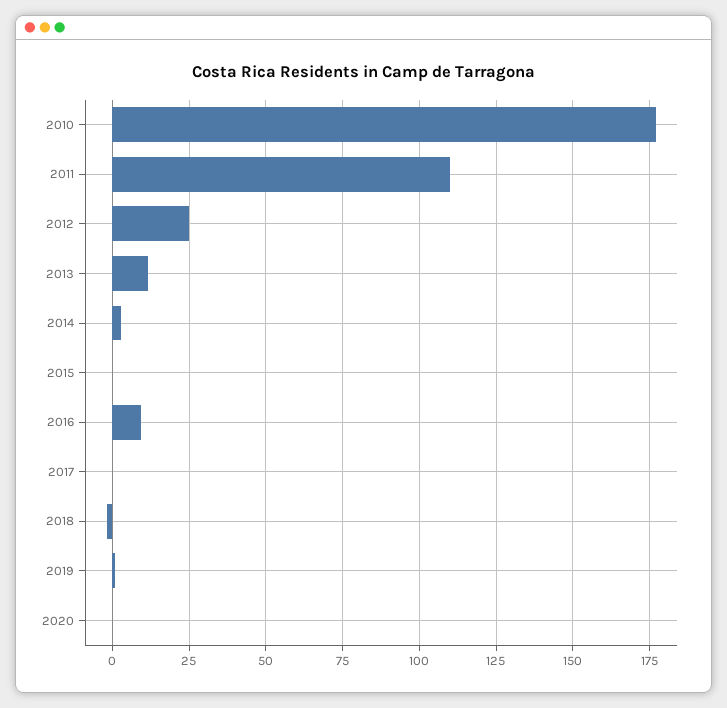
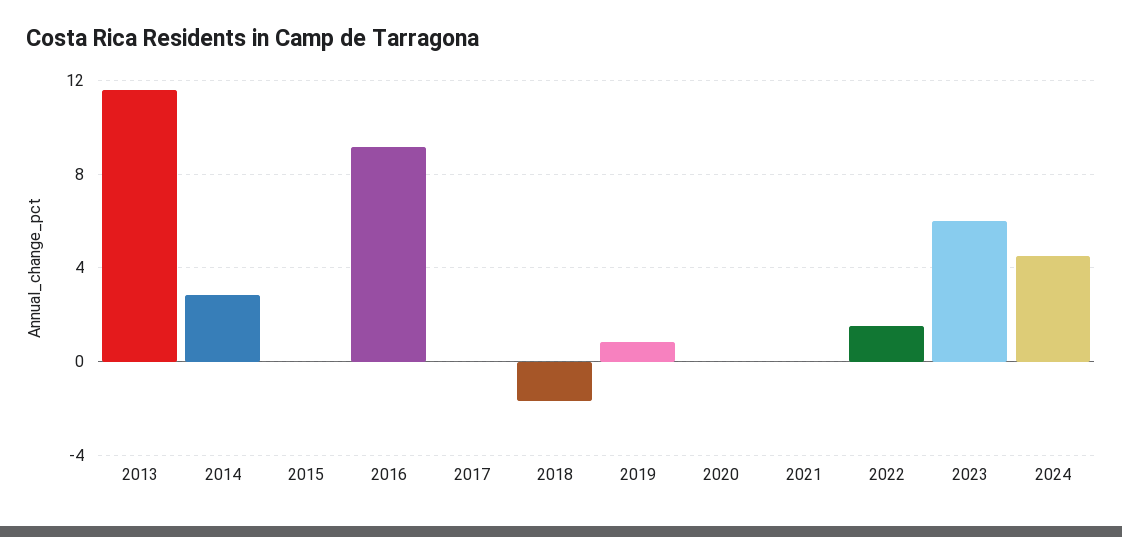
2010: 177.5 -> none
2011: 110 -> none
2012: 25 -> none
2021: none -> 0
2022: none -> 1.5
2023: none -> 6
2024: none -> 4.5

